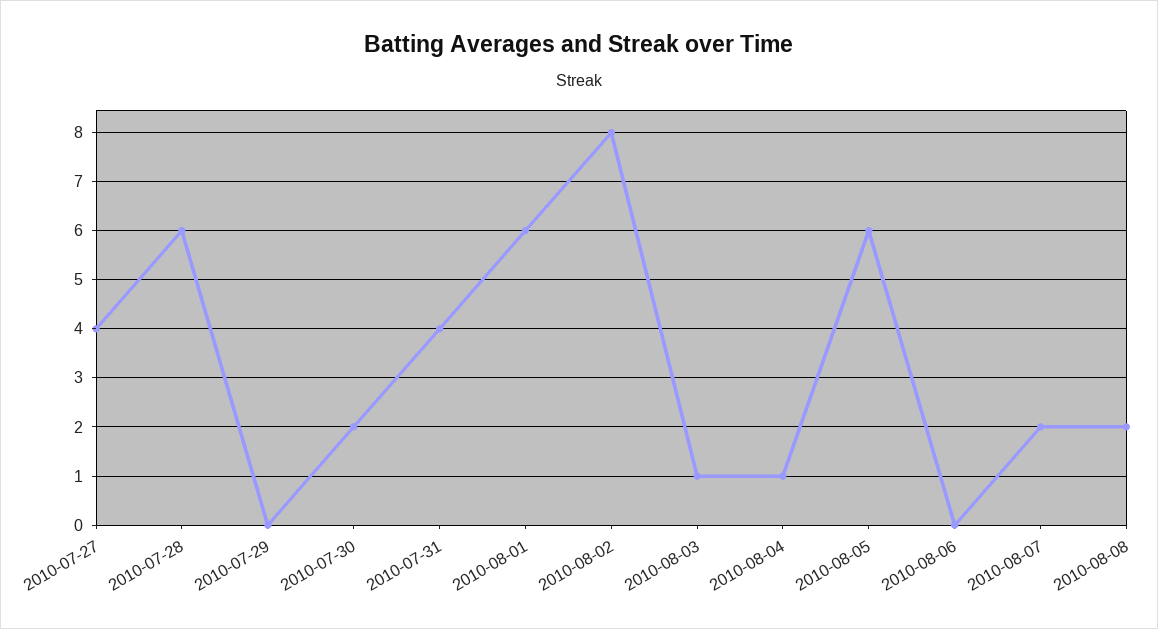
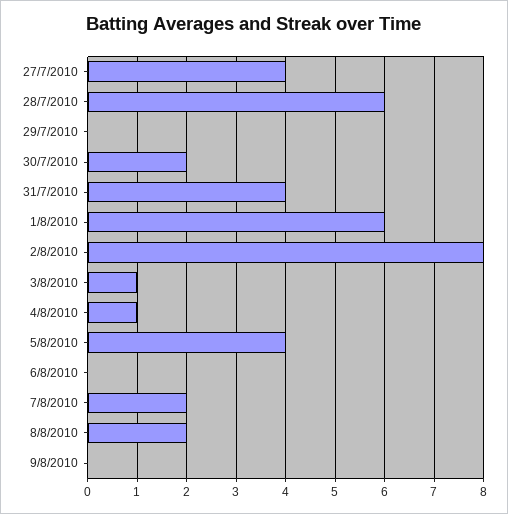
2010-08-05: 6 -> 4
9/8/2010: none -> 0

